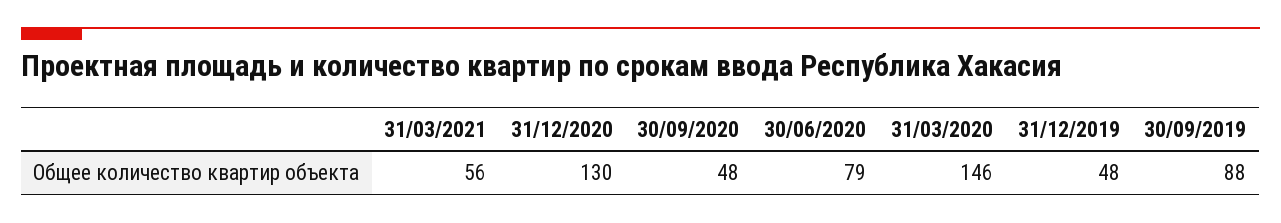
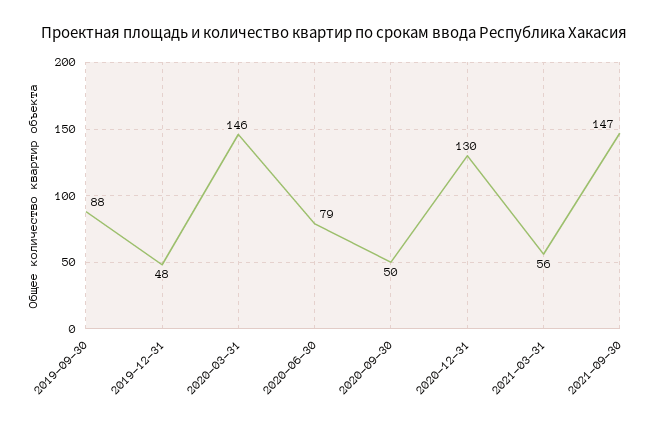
30/09/2020: 48 -> 50
2021-09-30: none -> 147

